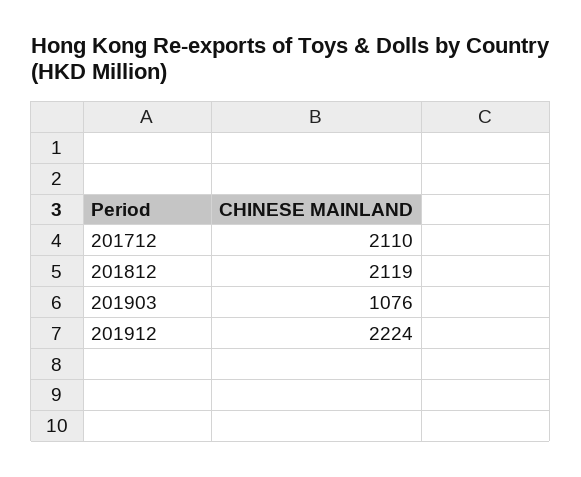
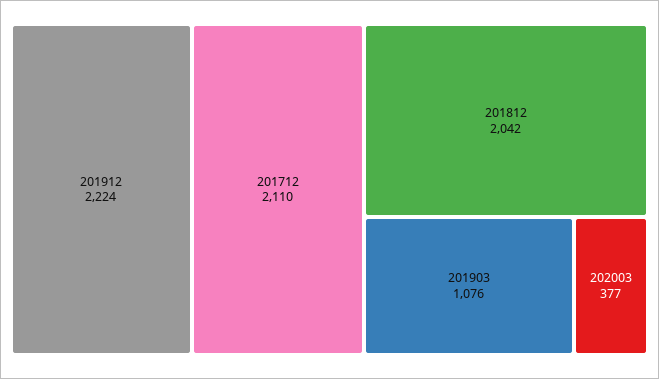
201812: 2119 -> 2042
202003: none -> 377

